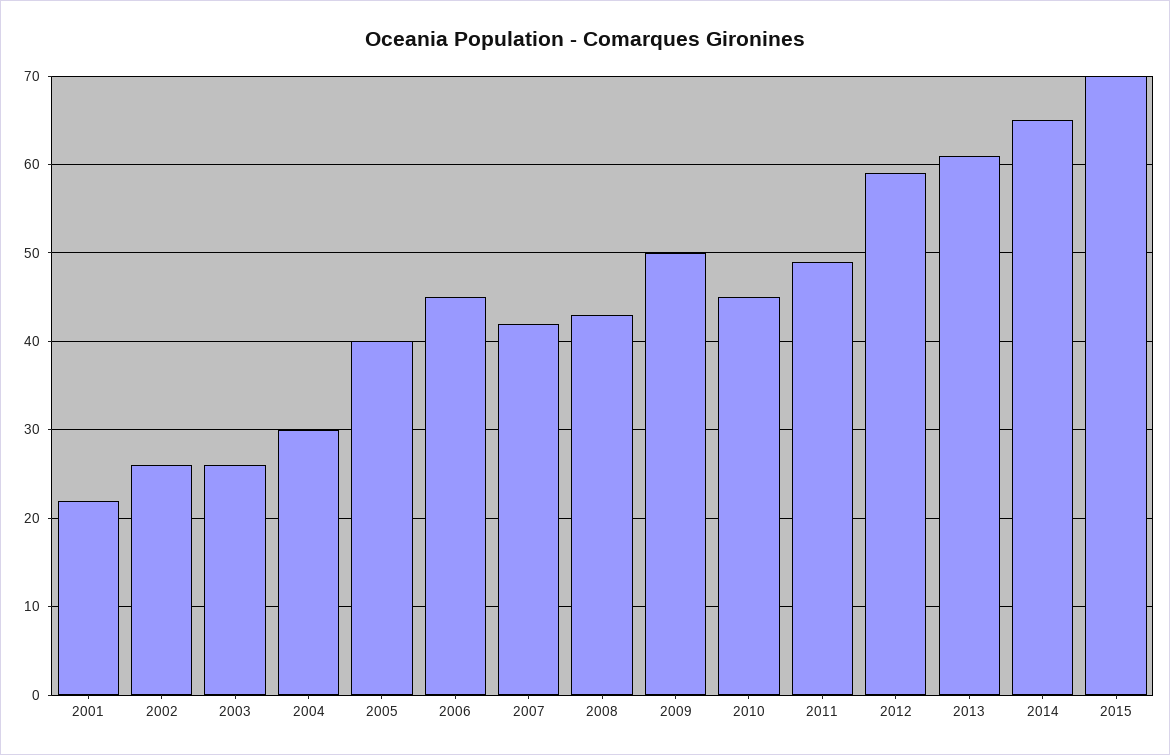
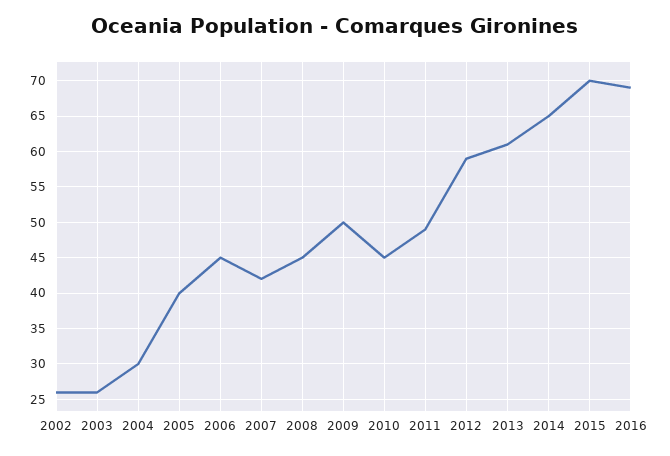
2001: 22 -> none
2008: 43 -> 45
2016: none -> 69

